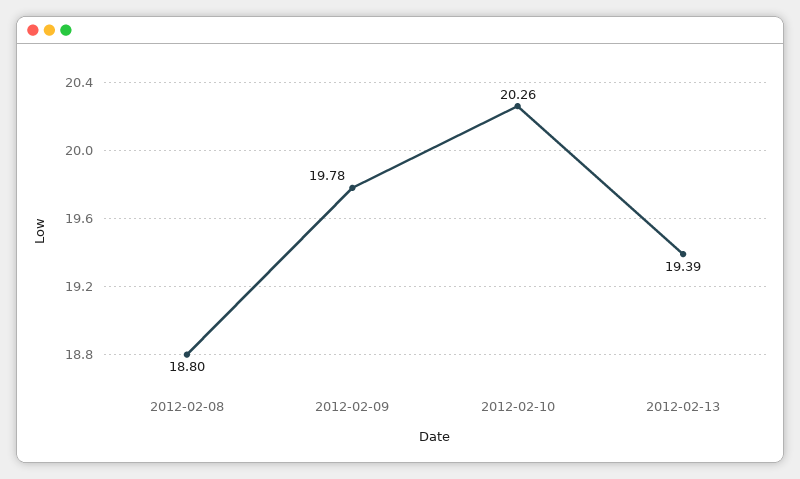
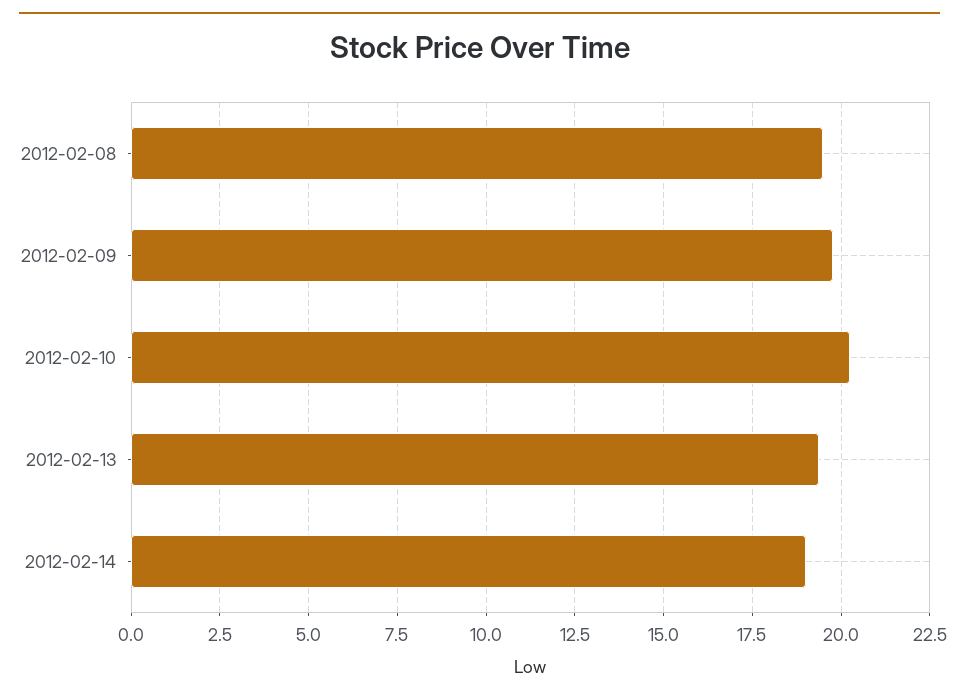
2012-02-08: 18.8 -> 19.5
2012-02-14: none -> 19

